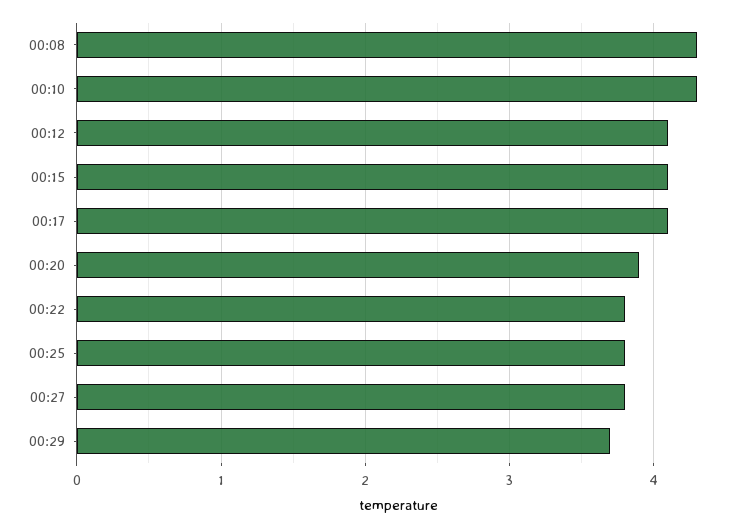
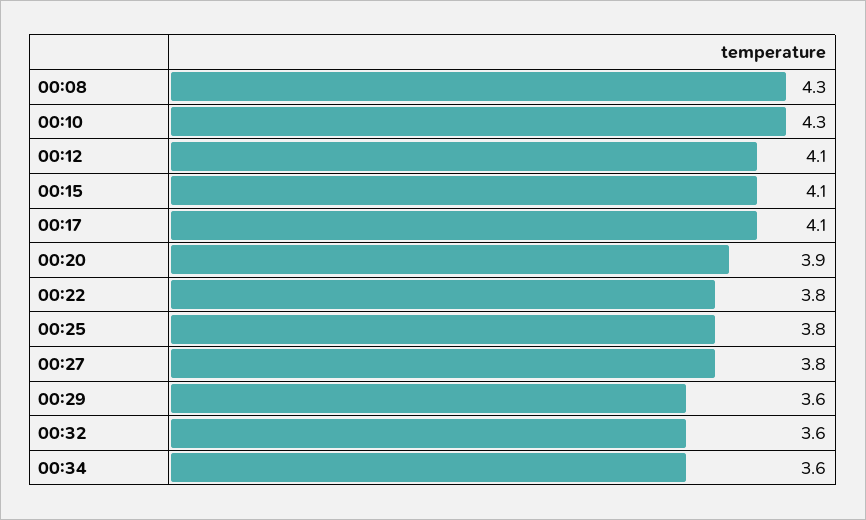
00:29: 3.7 -> 3.6
00:32: none -> 3.6
00:34: none -> 3.6

